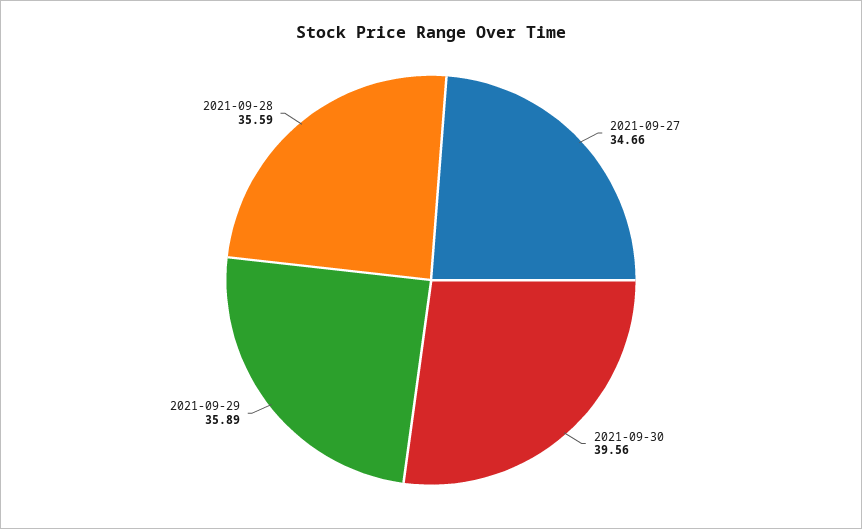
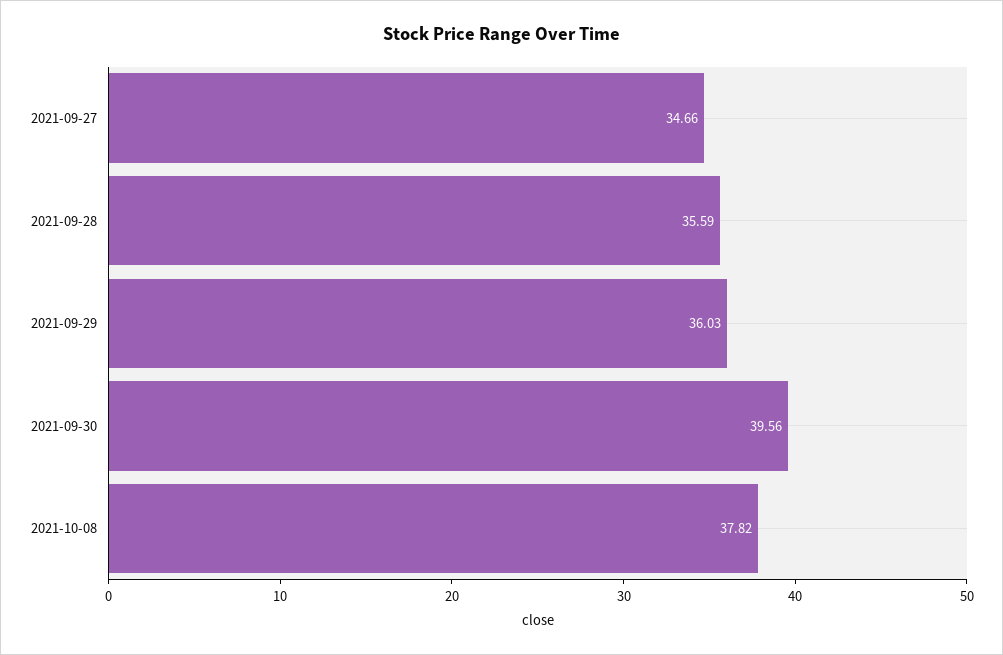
2021-09-29: 35.89 -> 36.03
2021-10-08: none -> 37.82

